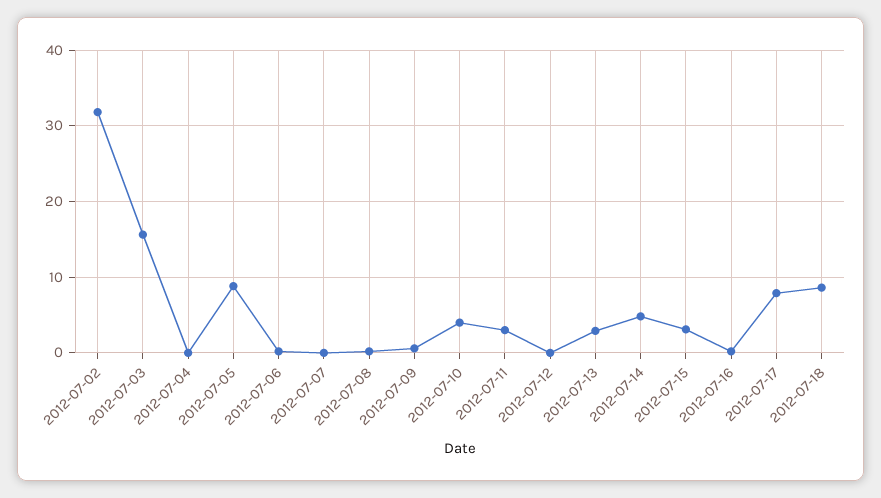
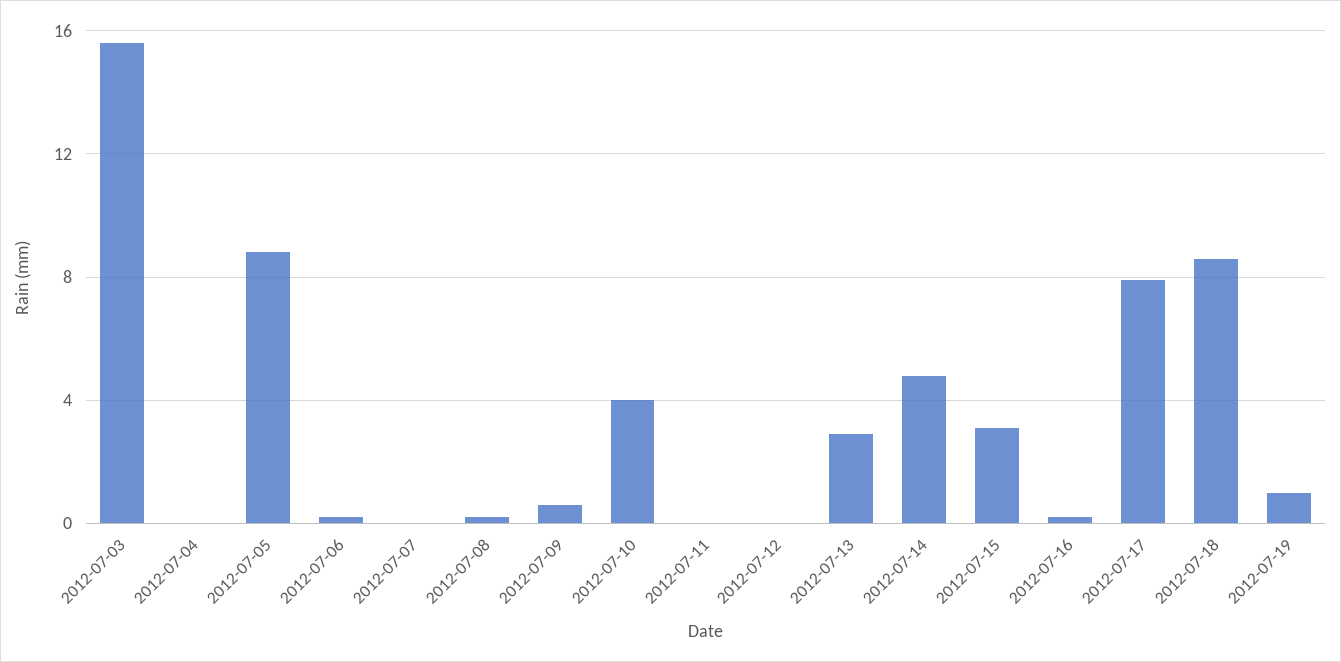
2012-07-02: 32 -> none
2012-07-11: 3 -> 0
2012-07-19: none -> 1

